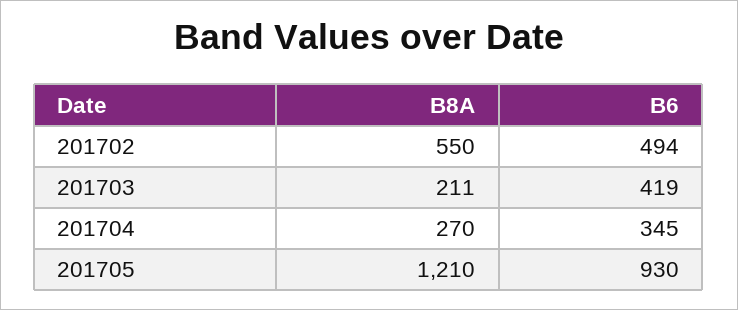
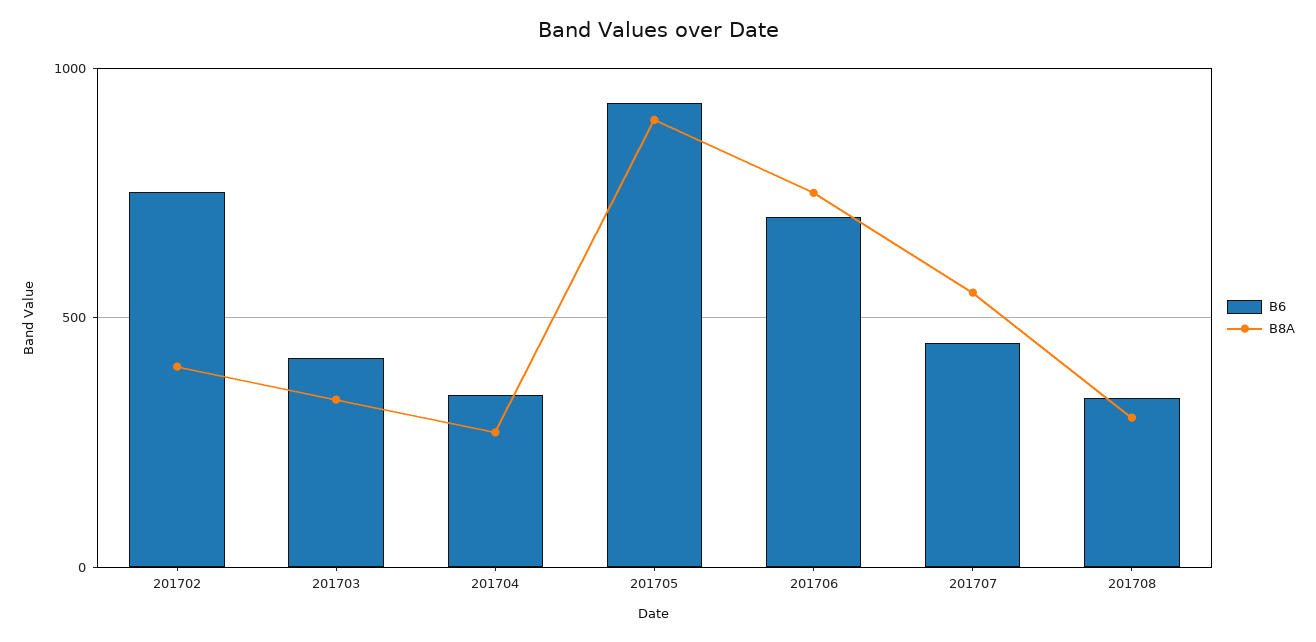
B8A, 201702: 550 -> 400
B6, 201702: 494 -> 750
B8A, 201703: 211 -> 350
B8A, 201705: 1210 -> 900
B6, 201706: none -> 700
B8A, 201706: none -> 750
B6, 201707: none -> 450
B8A, 201707: none -> 550
B6, 201708: none -> 350
B8A, 201708: none -> 300

